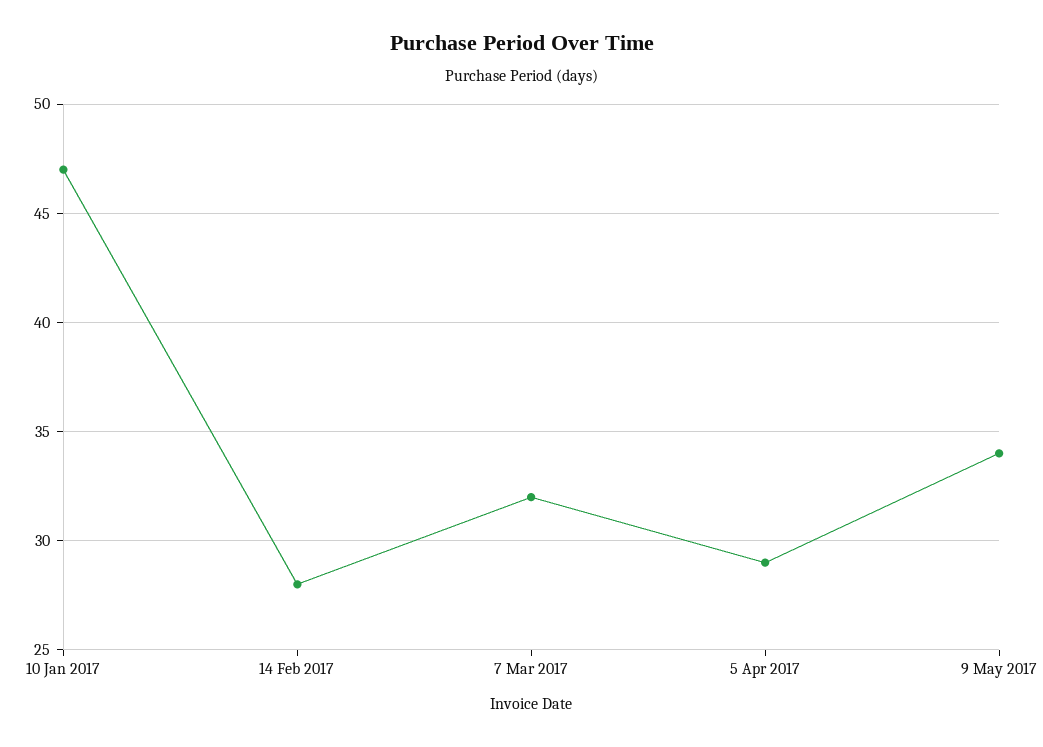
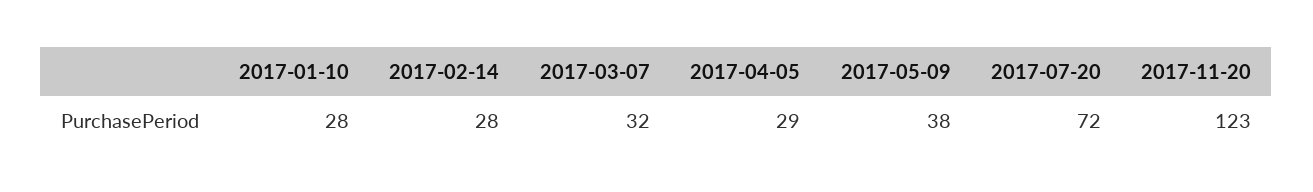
10 Jan 2017: 47 -> 28
9 May 2017: 34 -> 38
2017-07-20: none -> 72
2017-11-20: none -> 123

